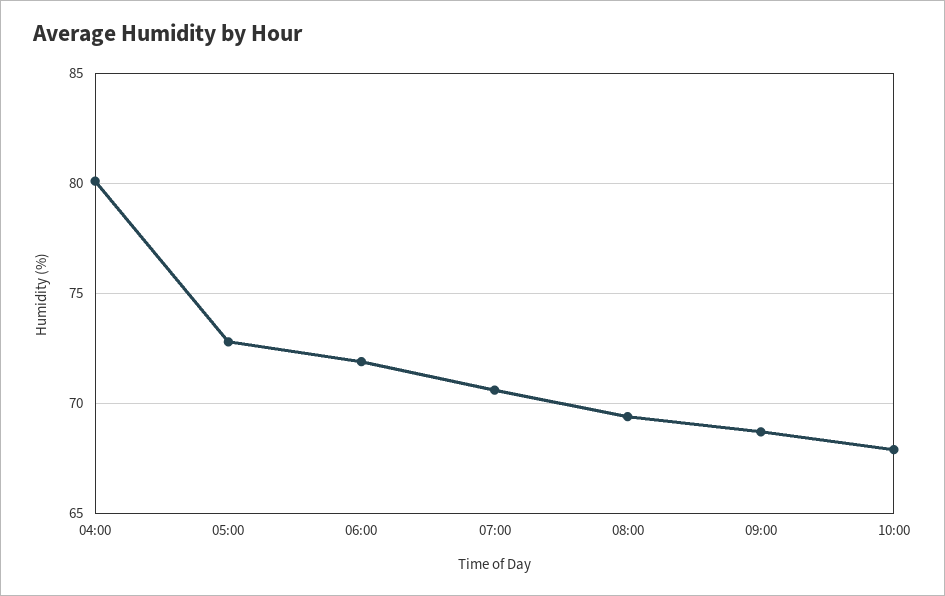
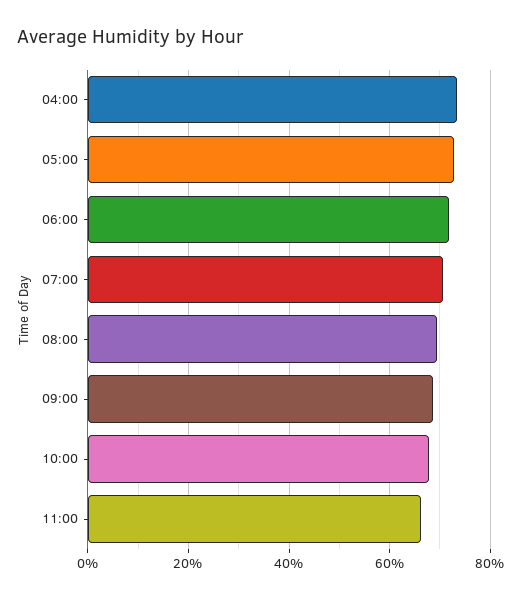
04:00: 80 -> 74
11:00: none -> 66

